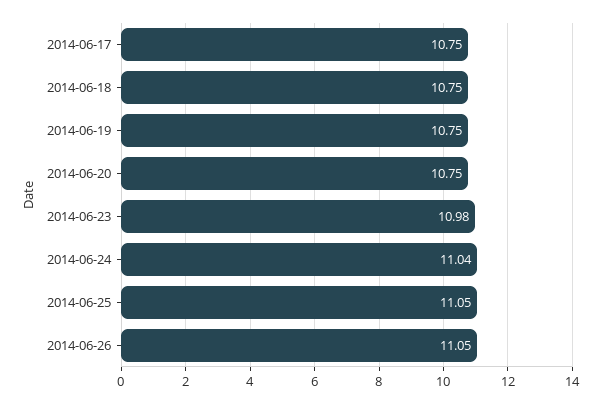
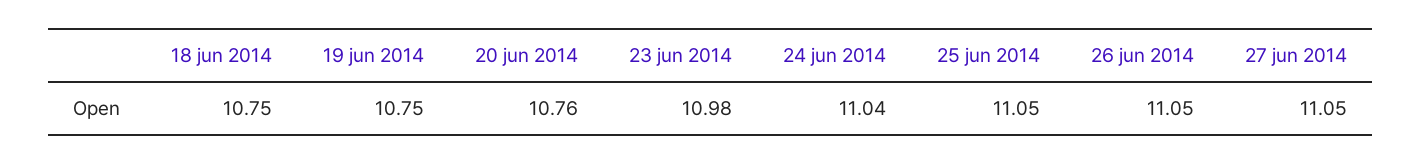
2014-06-17: 10.75 -> none
2014-06-20: 10.75 -> 10.76
27 jun 2014: none -> 11.05

